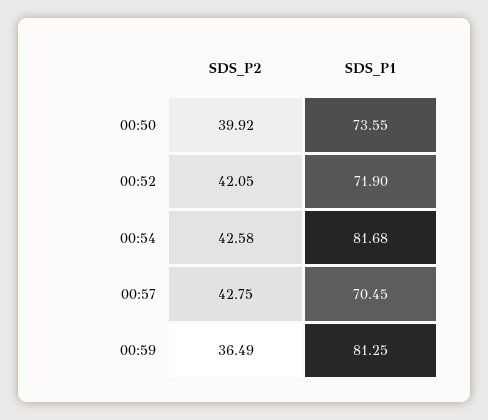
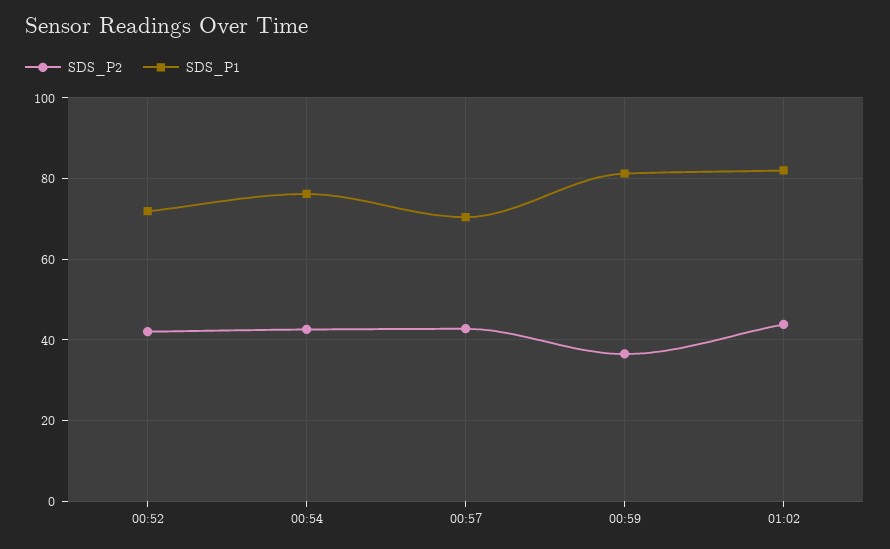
SDS_P2, 00:50: 39.92 -> none
SDS_P1, 00:50: 73.55 -> none
SDS_P1, 00:54: 81.68 -> 76
SDS_P2, 01:02: none -> 44
SDS_P1, 01:02: none -> 82

